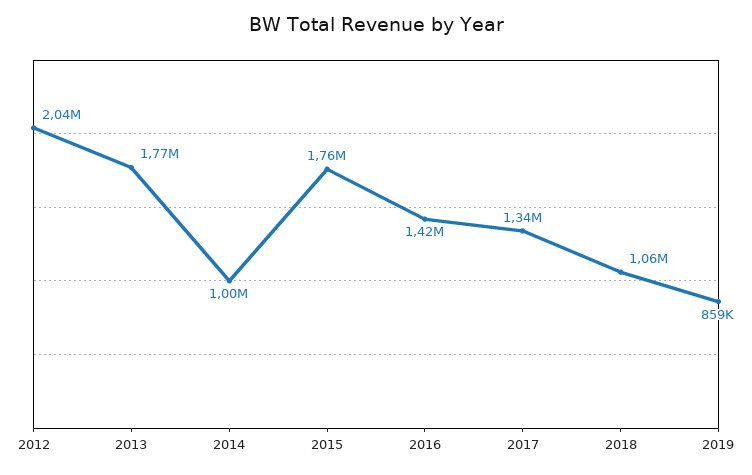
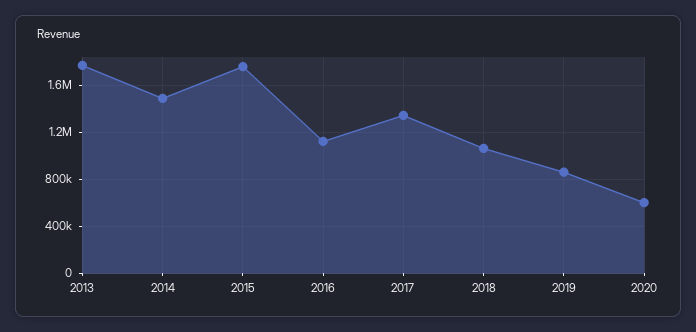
2012: 2040000 -> none
2014: 1000000 -> 1500000
2016: 1420000 -> 1100000
2020: none -> 600000

